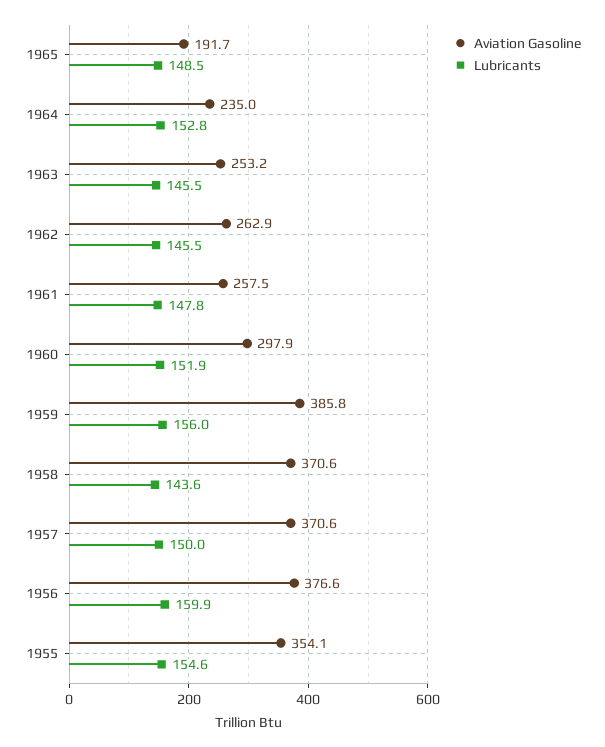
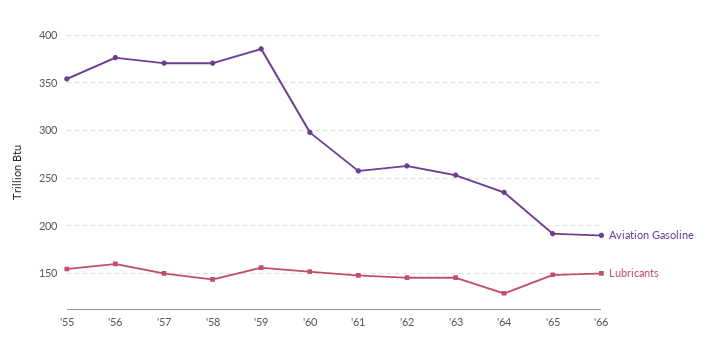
Lubricants, 1964: 152.8 -> 130
Aviation Gasoline, '66: none -> 190
Lubricants, '66: none -> 150

